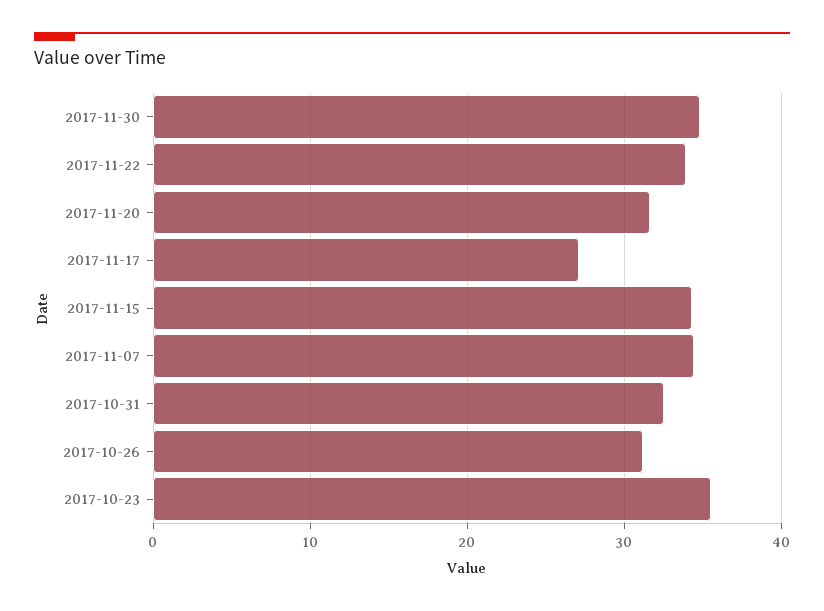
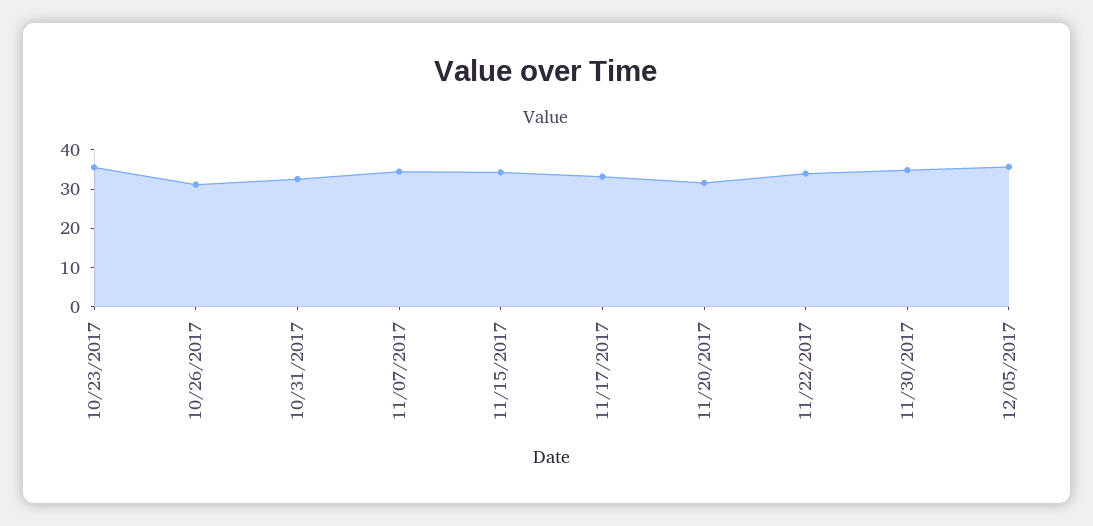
2017-11-17: 27 -> 32.5
12/05/2017: none -> 35

